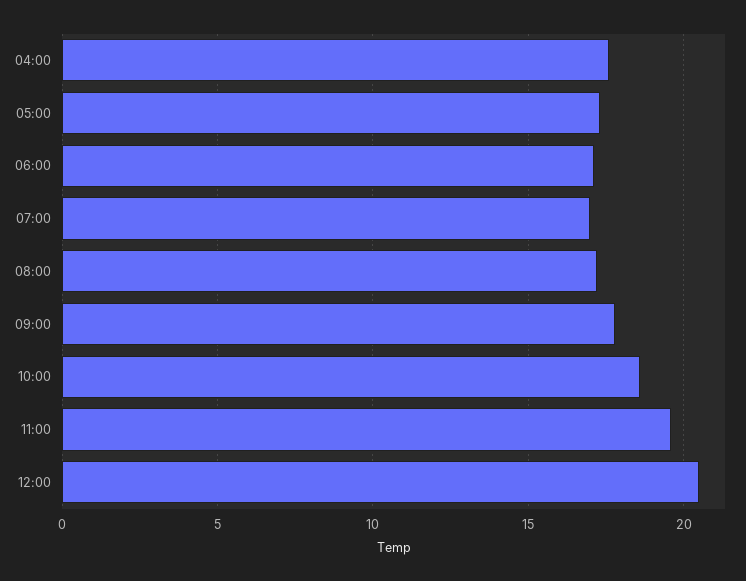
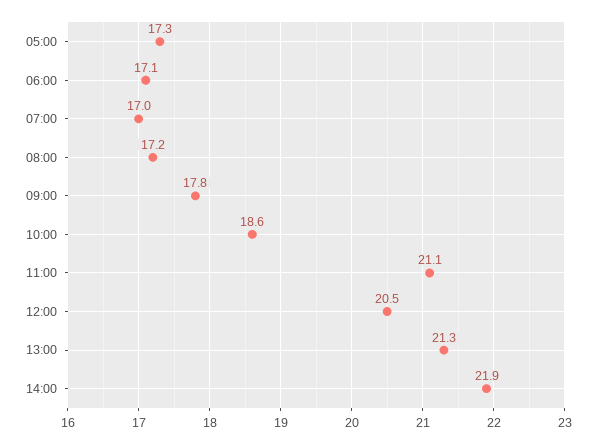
04:00: 17.5 -> none
11:00: 19.5 -> 21.1
13:00: none -> 21.3
14:00: none -> 21.9

